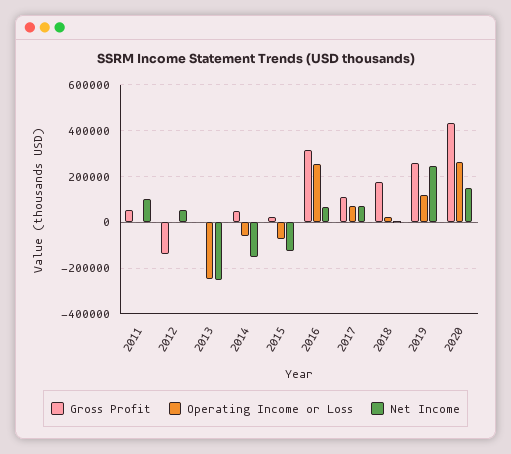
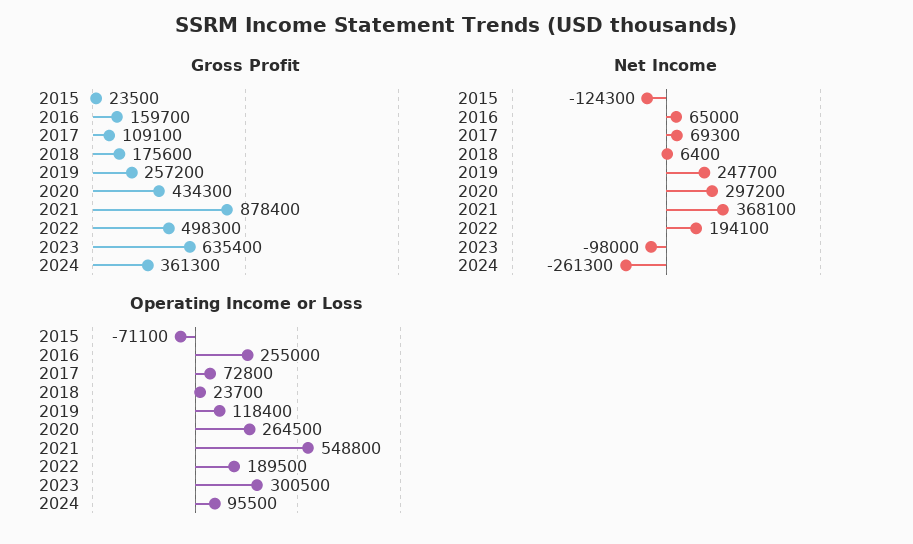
Gross Profit, 2011: 50000 -> none
Operating Income or Loss, 2011: 0 -> none
Net Income, 2011: 100000 -> none
Gross Profit, 2012: -150000 -> none
Operating Income or Loss, 2012: 0 -> none
Net Income, 2012: 50000 -> none
Gross Profit, 2013: 0 -> none
Operating Income or Loss, 2013: -250000 -> none
Net Income, 2013: -250000 -> none
Gross Profit, 2014: 50000 -> none
Operating Income or Loss, 2014: -50000 -> none
Net Income, 2014: -150000 -> none
Gross Profit, 2016: 300000 -> 159700
Net Income, 2020: 150000 -> 297200
Gross Profit, 2021: none -> 878400
Gross Profit, 2022: none -> 498300
Gross Profit, 2023: none -> 635400
Gross Profit, 2024: none -> 361300
Net Income, 2021: none -> 368100
Net Income, 2022: none -> 194100
Net Income, 2023: none -> -98000
Net Income, 2024: none -> -261300
Operating Income or Loss, 2021: none -> 548800
Operating Income or Loss, 2022: none -> 189500
Operating Income or Loss, 2023: none -> 300500
Operating Income or Loss, 2024: none -> 95500

